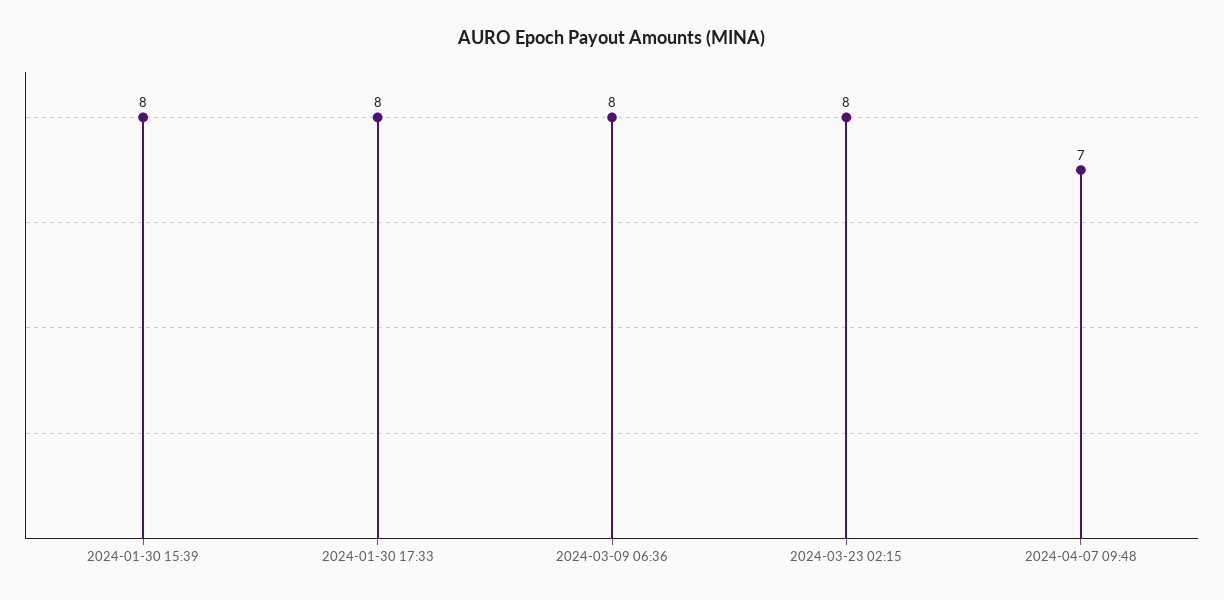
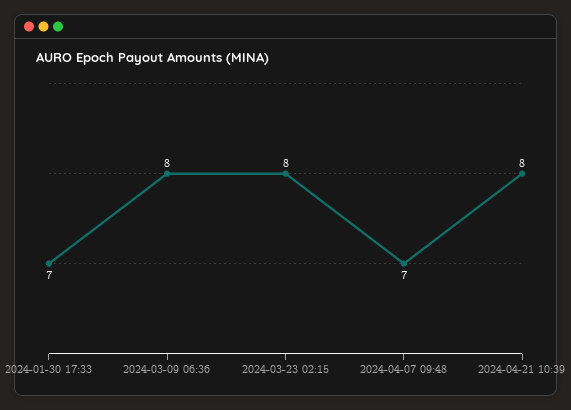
2024-01-30 15:39: 8 -> none
2024-01-30 17:33: 8 -> 7
2024-04-21 10:39: none -> 8

